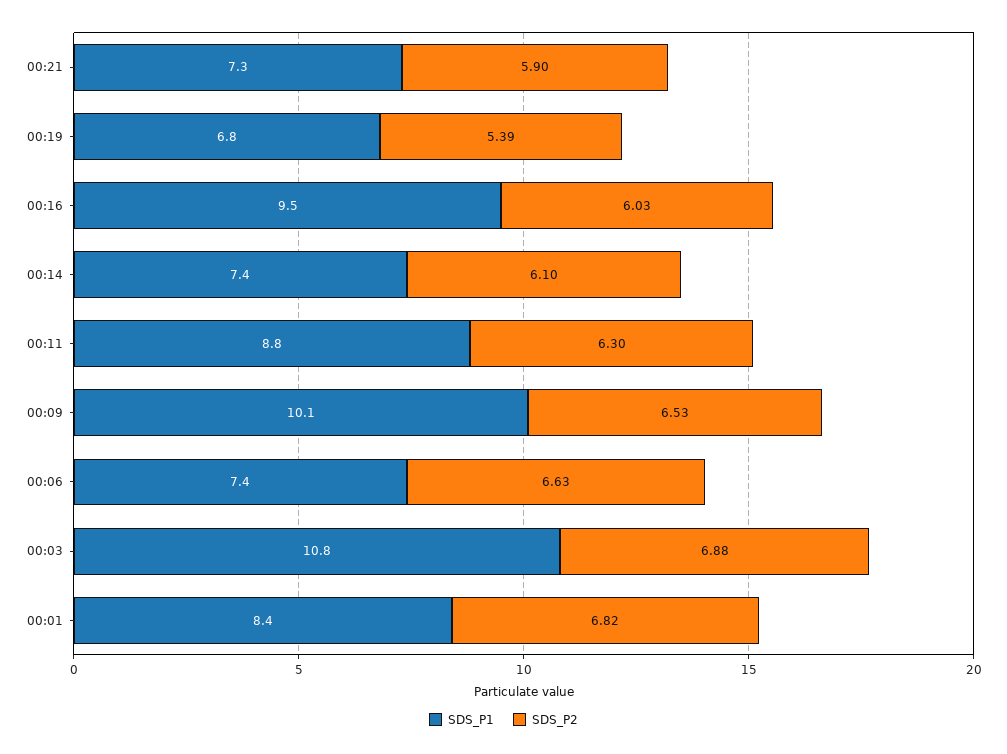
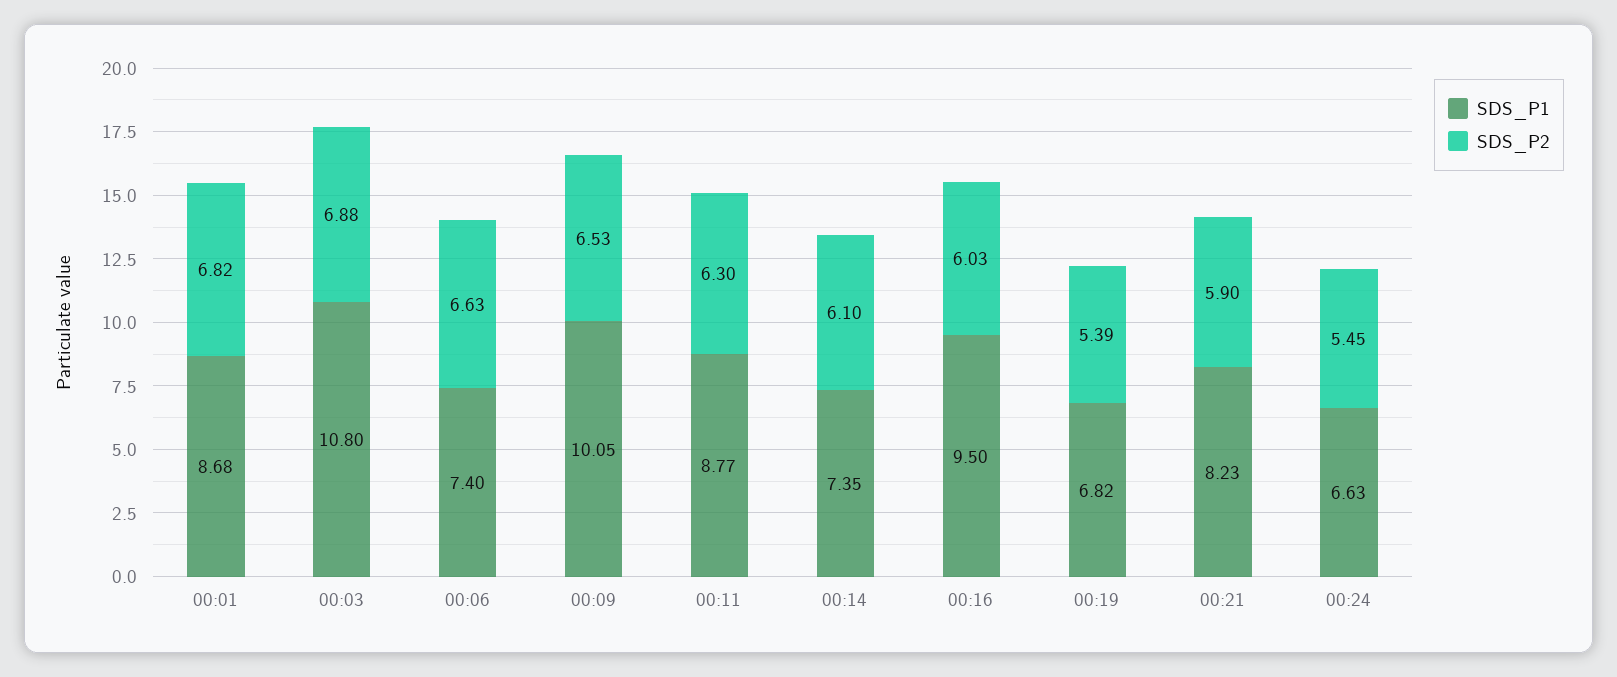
SDS_P1, 00:21: 7.3 -> 8.23
SDS_P1, 00:01: 8.4 -> 8.68
SDS_P1, 00:24: none -> 6.63
SDS_P2, 00:24: none -> 5.45

